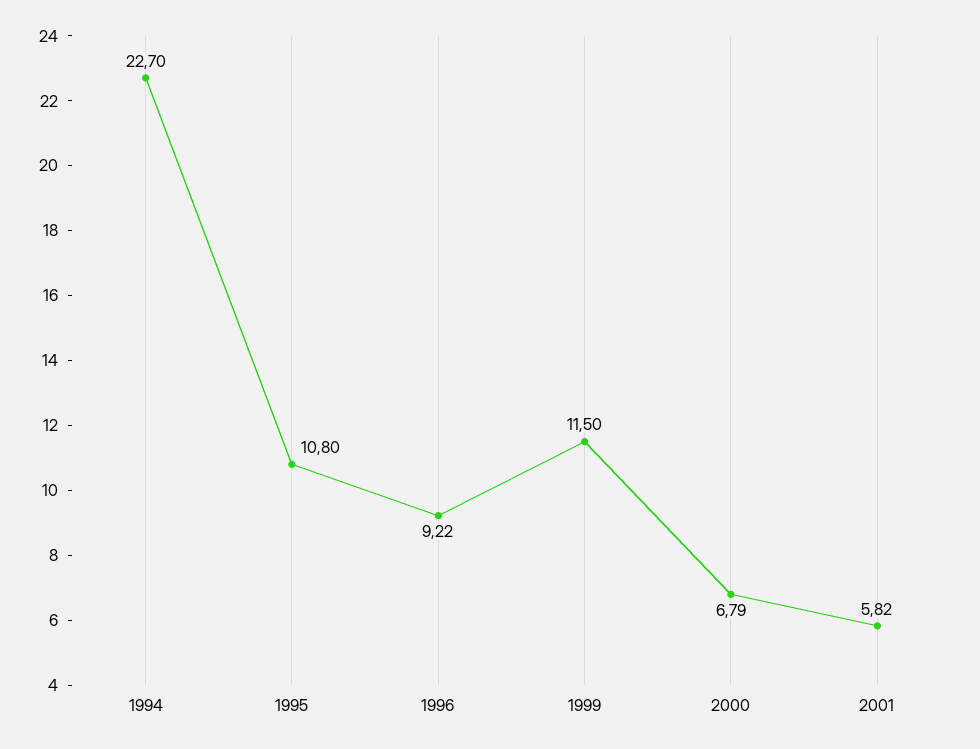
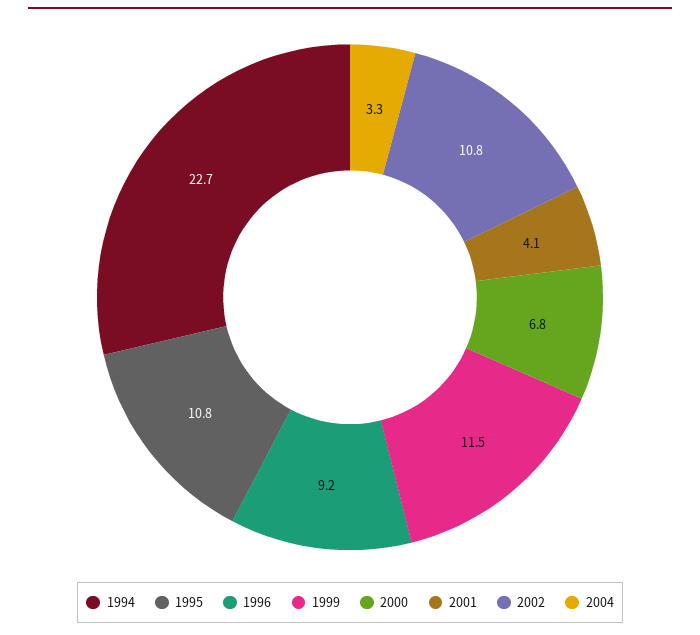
2001: 5.82 -> 4.1
2002: none -> 10.8
2004: none -> 3.3

